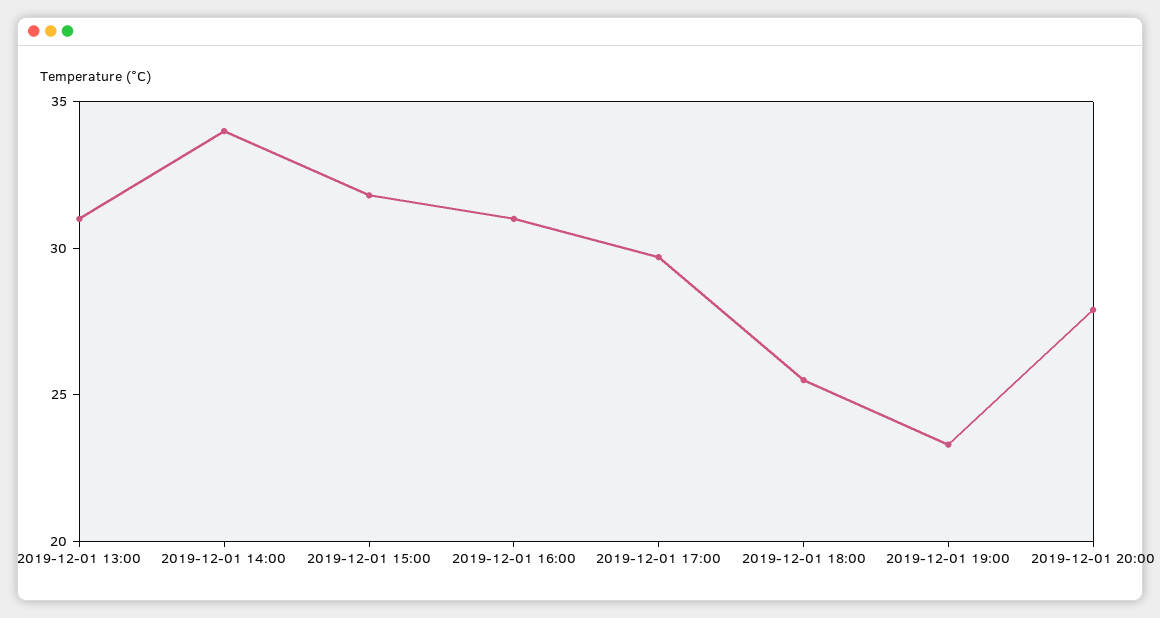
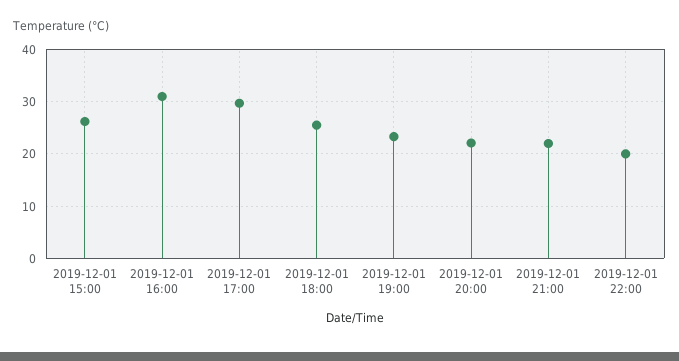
2019-12-01 13:00: 31 -> none
2019-12-01 14:00: 34 -> none
2019-12-01 15:00: 32 -> 26
2019-12-01 20:00: 28 -> 22
2019-12-01 21:00: none -> 22
2019-12-01 22:00: none -> 20

